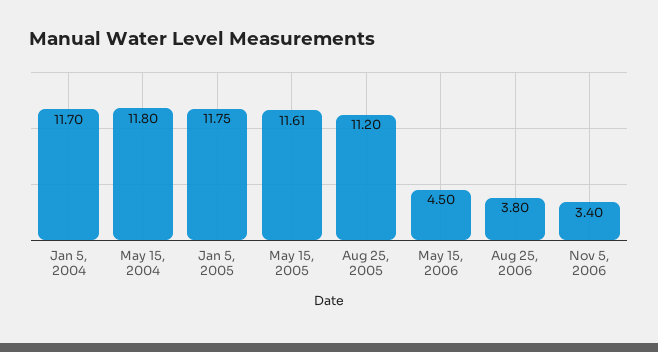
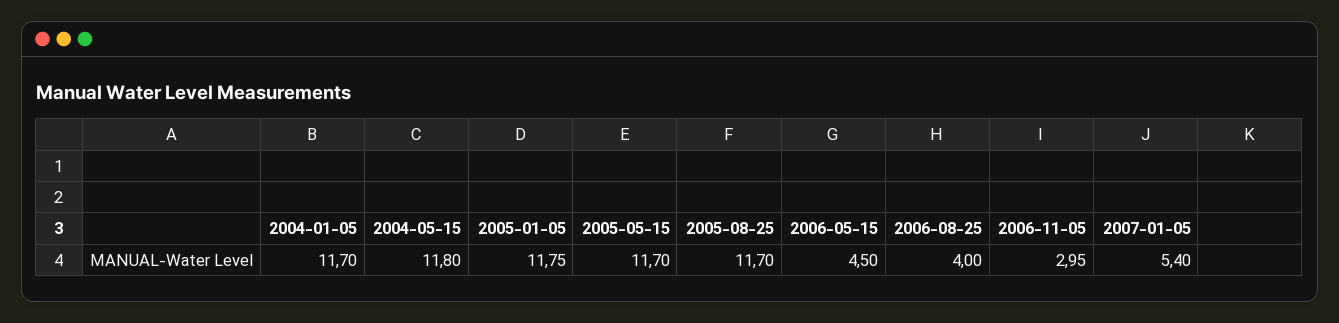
May 15, 2005: 11.61 -> 11.7
Aug 25, 2005: 11.2 -> 11.7
Aug 25, 2006: 3.8 -> 4
Nov 5, 2006: 3.4 -> 2.95
2007-01-05: none -> 5.4

